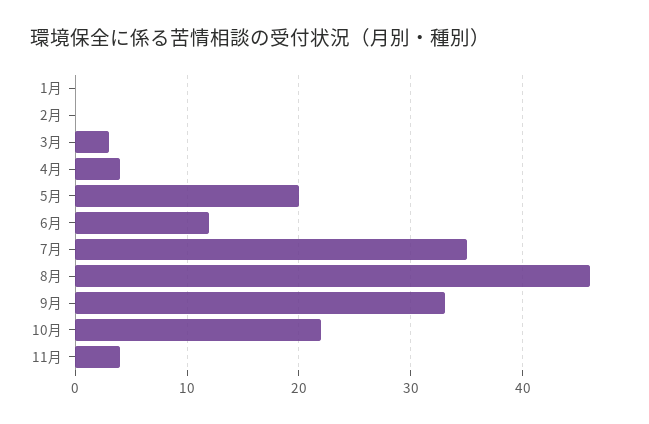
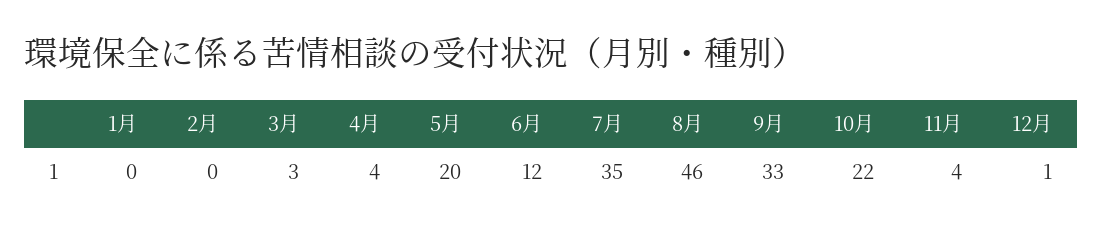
12月: none -> 1

